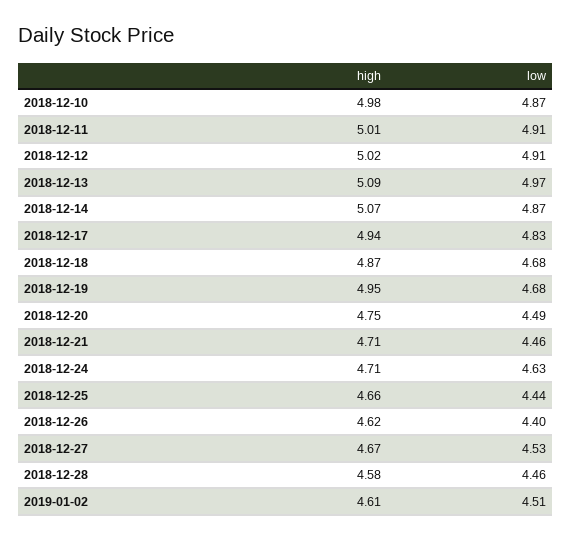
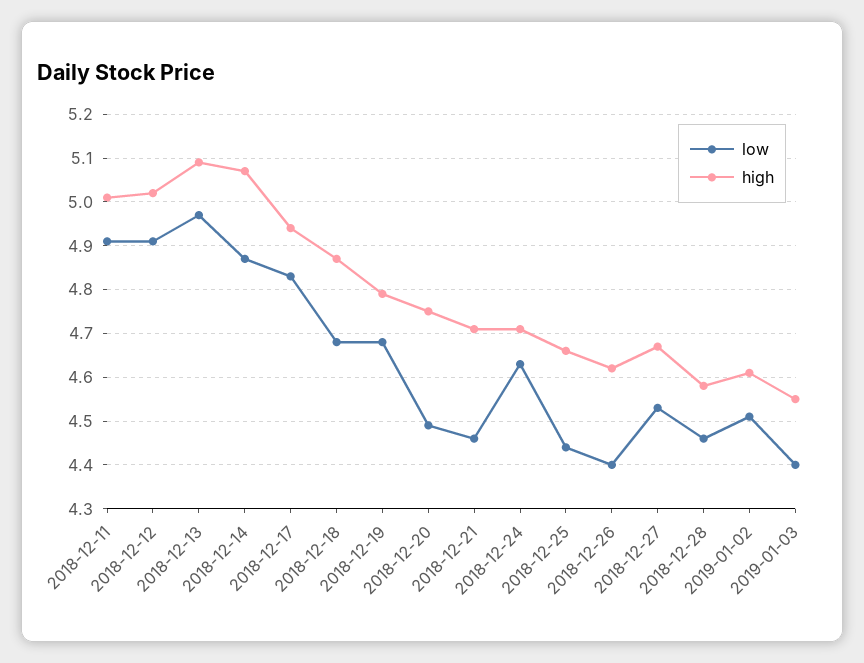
high, 2018-12-10: 4.98 -> none
low, 2018-12-10: 4.87 -> none
high, 2018-12-19: 4.95 -> 4.8
low, 2019-01-03: none -> 4.4
high, 2019-01-03: none -> 4.55

